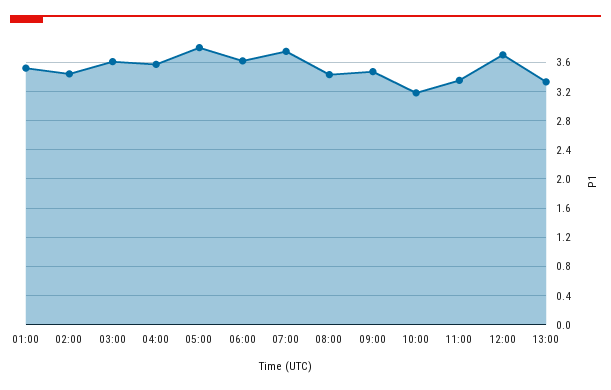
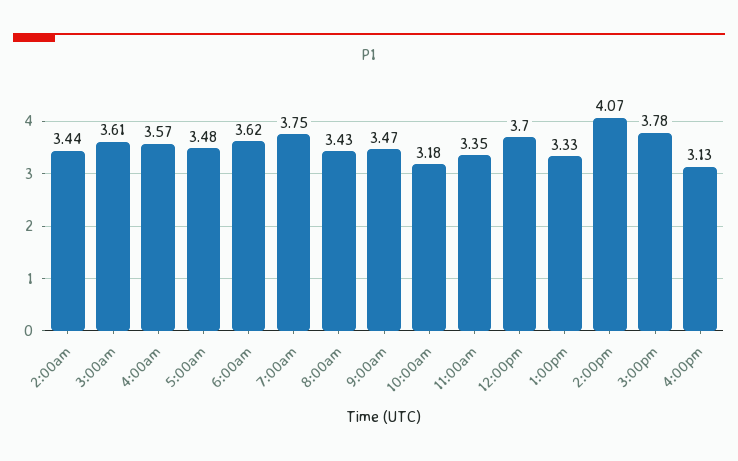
01:00: 3.5 -> none
05:00: 3.8 -> 3.48
2:00pm: none -> 4.07
3:00pm: none -> 3.78
4:00pm: none -> 3.13

